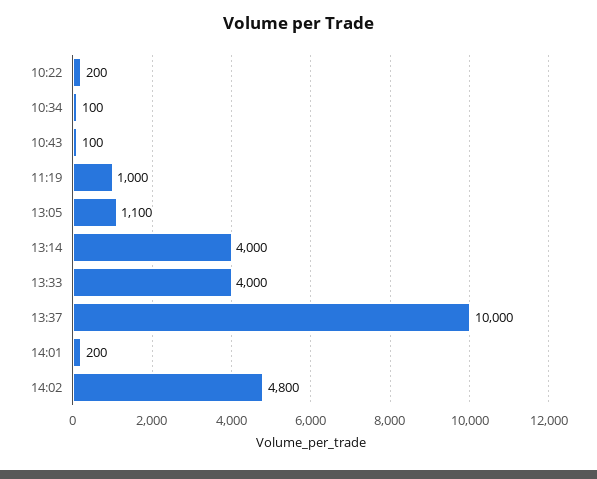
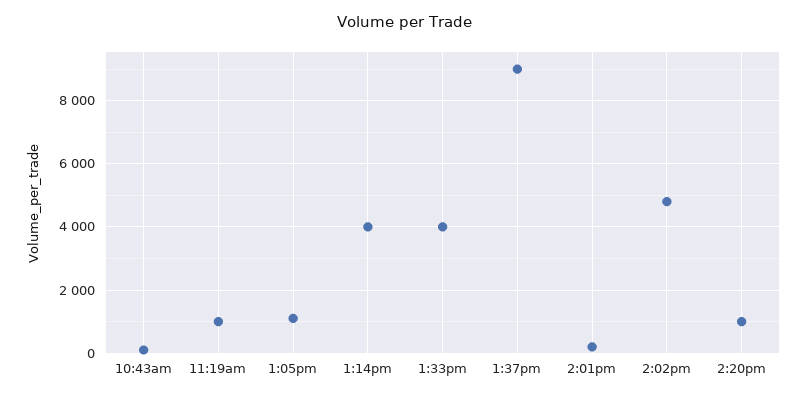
10:22: 200 -> none
10:34: 100 -> none
13:37: 10000 -> 9000
2:20pm: none -> 1000

